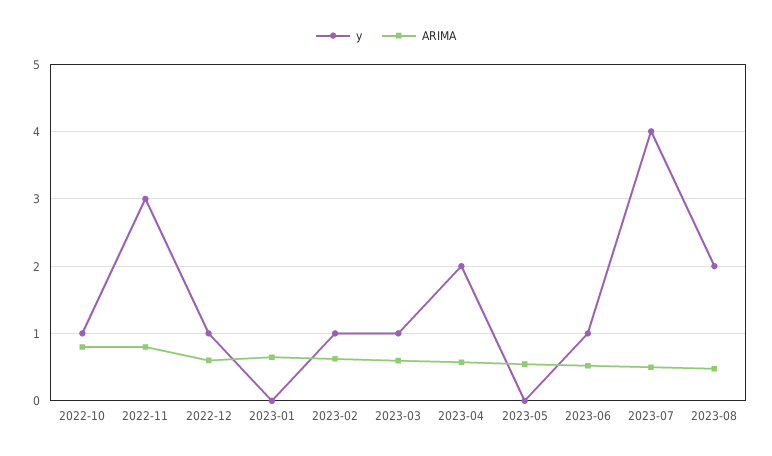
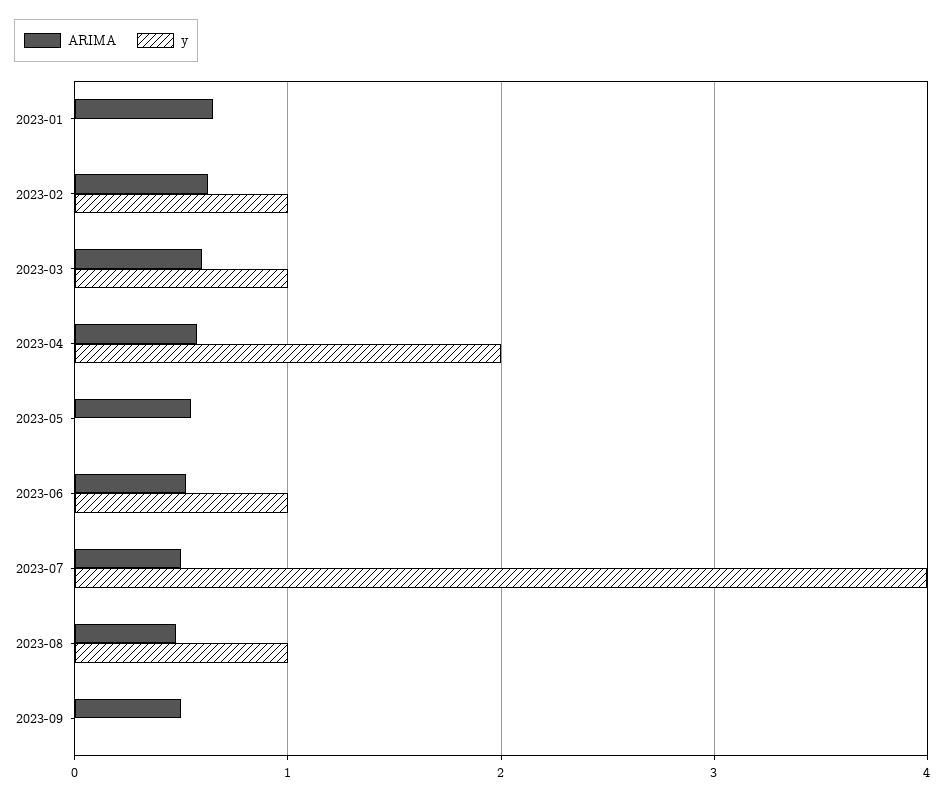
y, 2022-10: 1 -> none
ARIMA, 2022-10: 0.8 -> none
y, 2022-11: 3 -> none
ARIMA, 2022-11: 0.8 -> none
y, 2022-12: 1 -> none
ARIMA, 2022-12: 0.6 -> none
y, 2023-08: 2 -> 1
ARIMA, 2023-09: none -> 0.5
y, 2023-09: none -> 0

